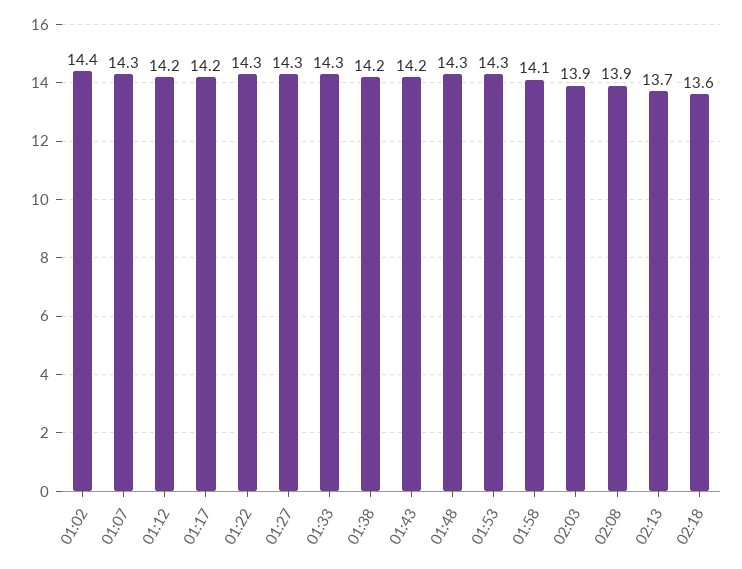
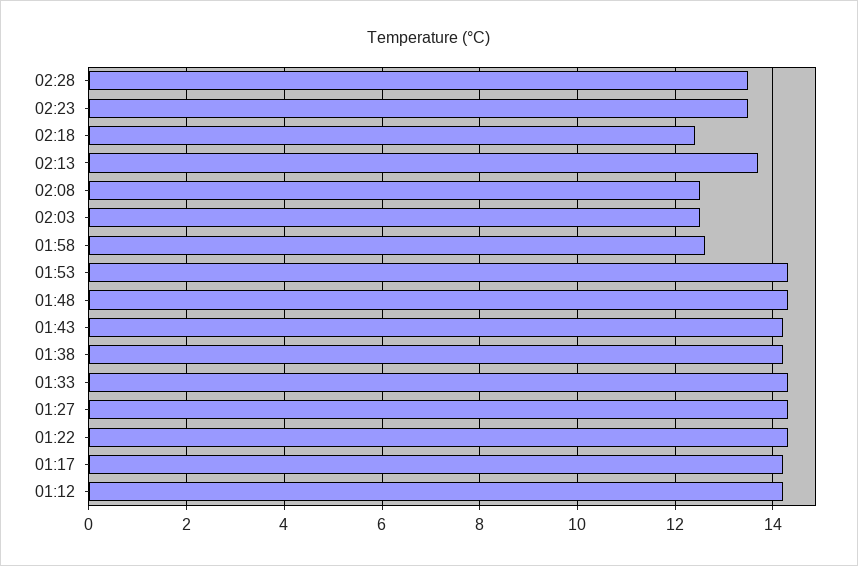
01:02: 14.4 -> none
01:07: 14.3 -> none
01:58: 14.1 -> 12.5
02:03: 13.9 -> 12.5
02:08: 13.9 -> 12.5
02:18: 13.6 -> 12.5
02:28: none -> 13.5
02:23: none -> 13.5

